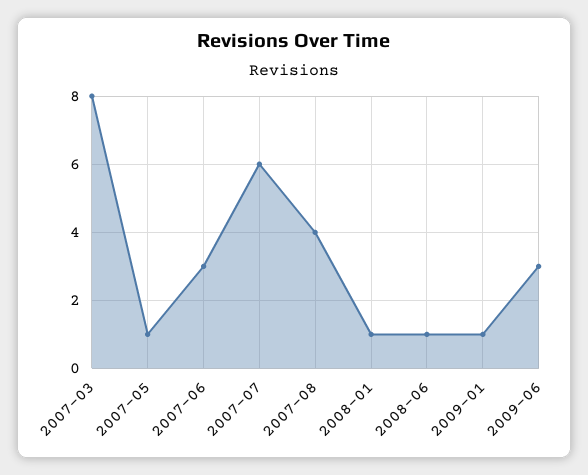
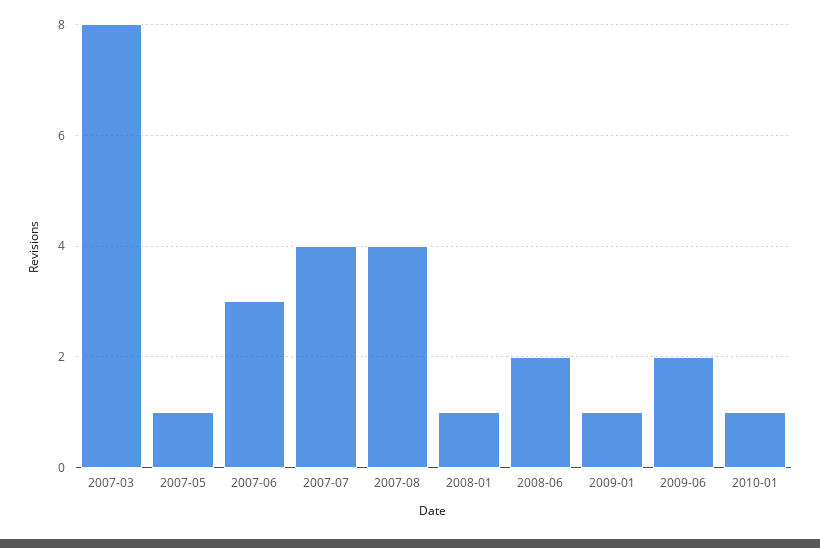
2007-07: 6 -> 4
2008-06: 1 -> 2
2009-06: 3 -> 2
2010-01: none -> 1

